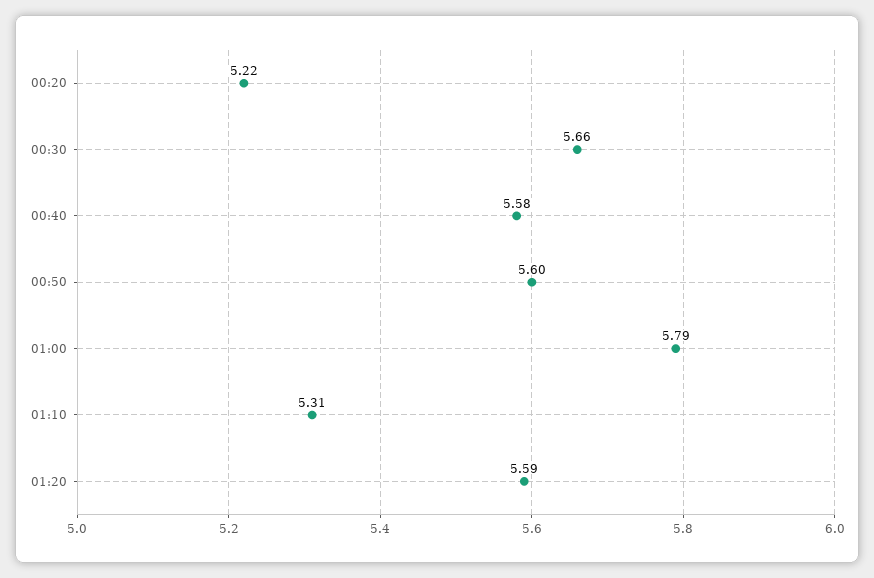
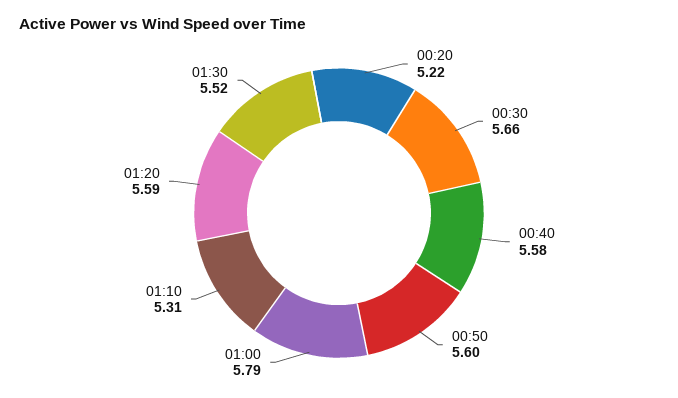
01:30: none -> 5.52

